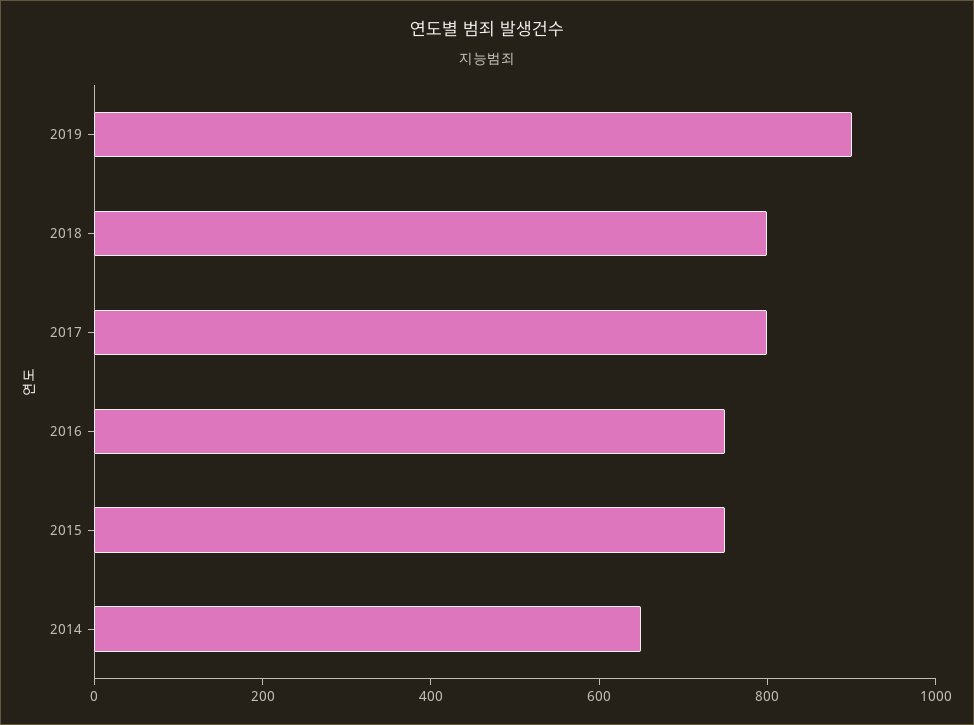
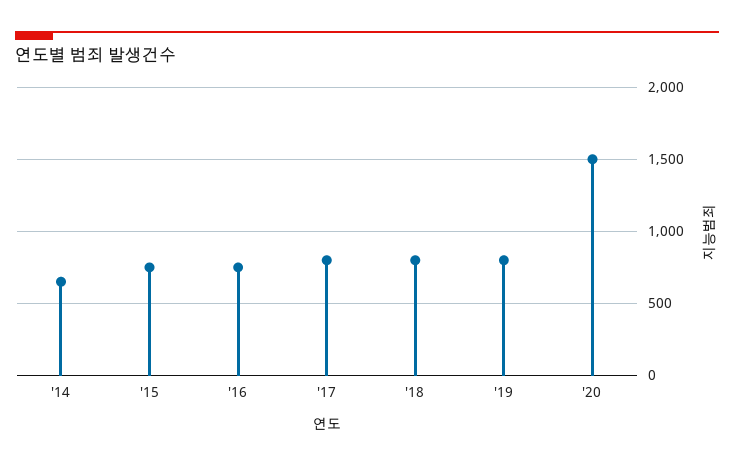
2019: 900 -> 800
'20: none -> 1500

